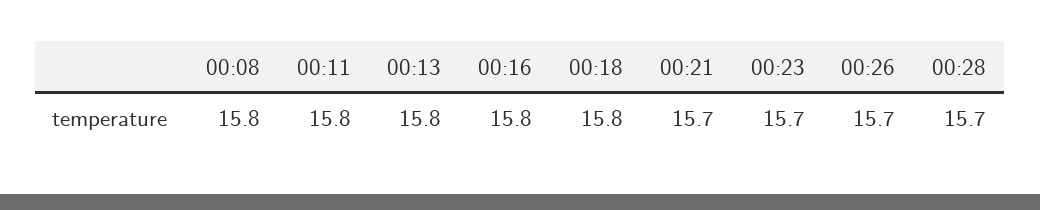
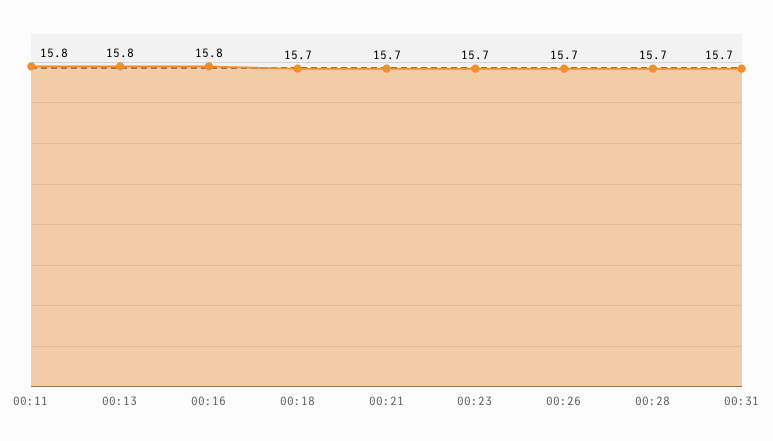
00:08: 15.8 -> none
00:18: 15.8 -> 15.7
00:31: none -> 15.7

